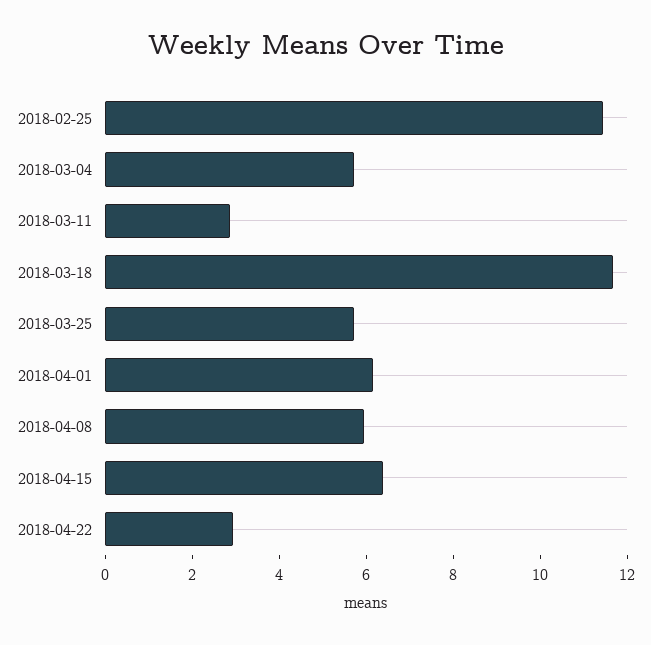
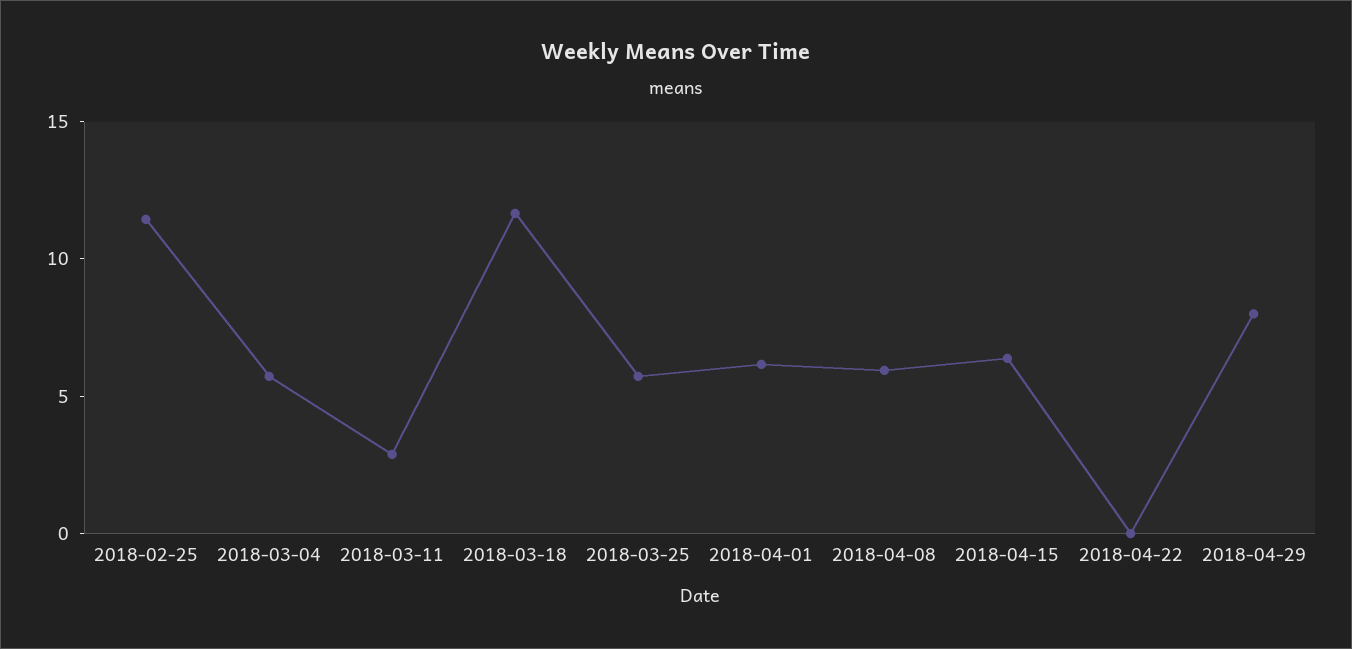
2018-04-22: 3 -> 0
2018-04-29: none -> 8

